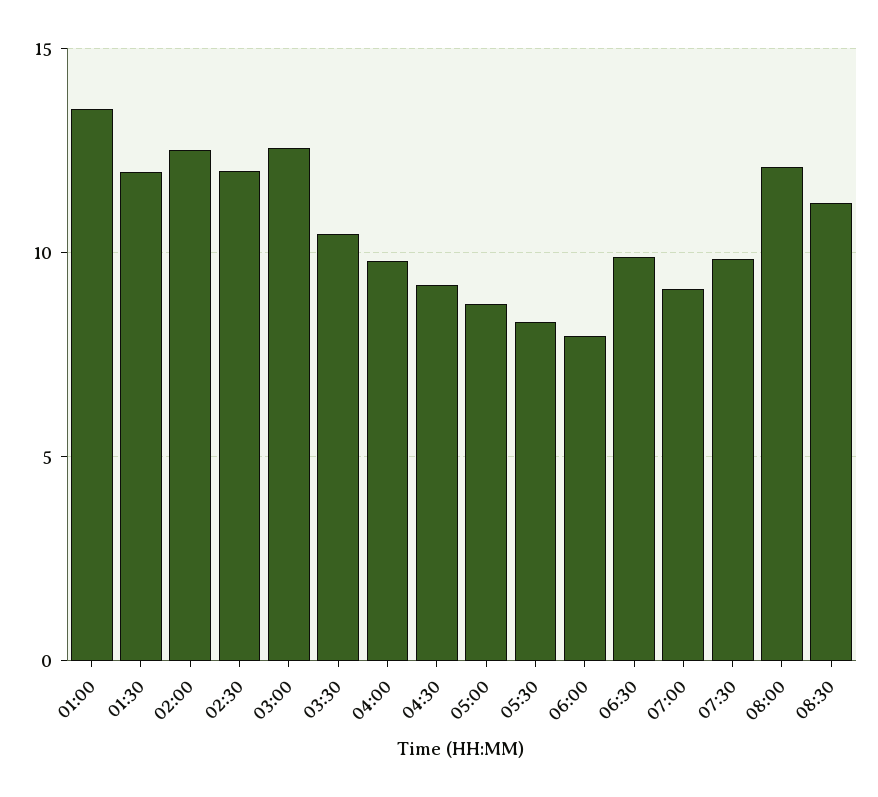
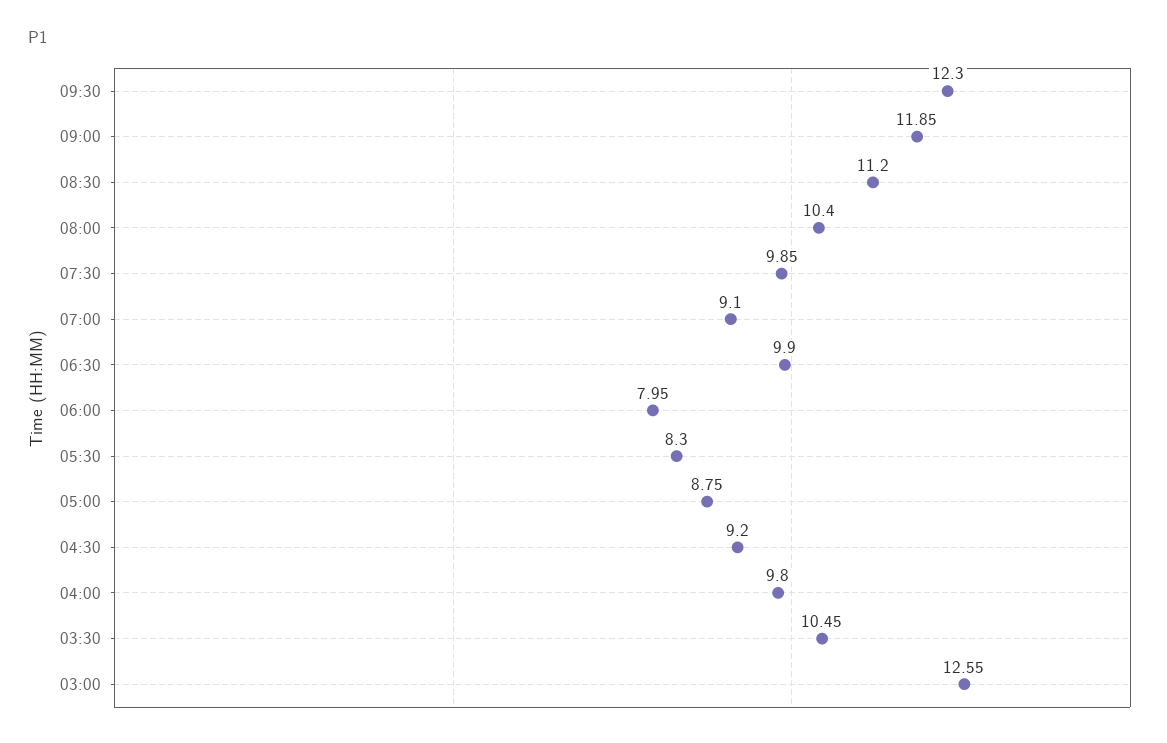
01:00: 13.5 -> none
01:30: 12 -> none
02:00: 12.5 -> none
02:30: 12 -> none
08:00: 12 -> 10.4
09:30: none -> 12.3
09:00: none -> 11.85

